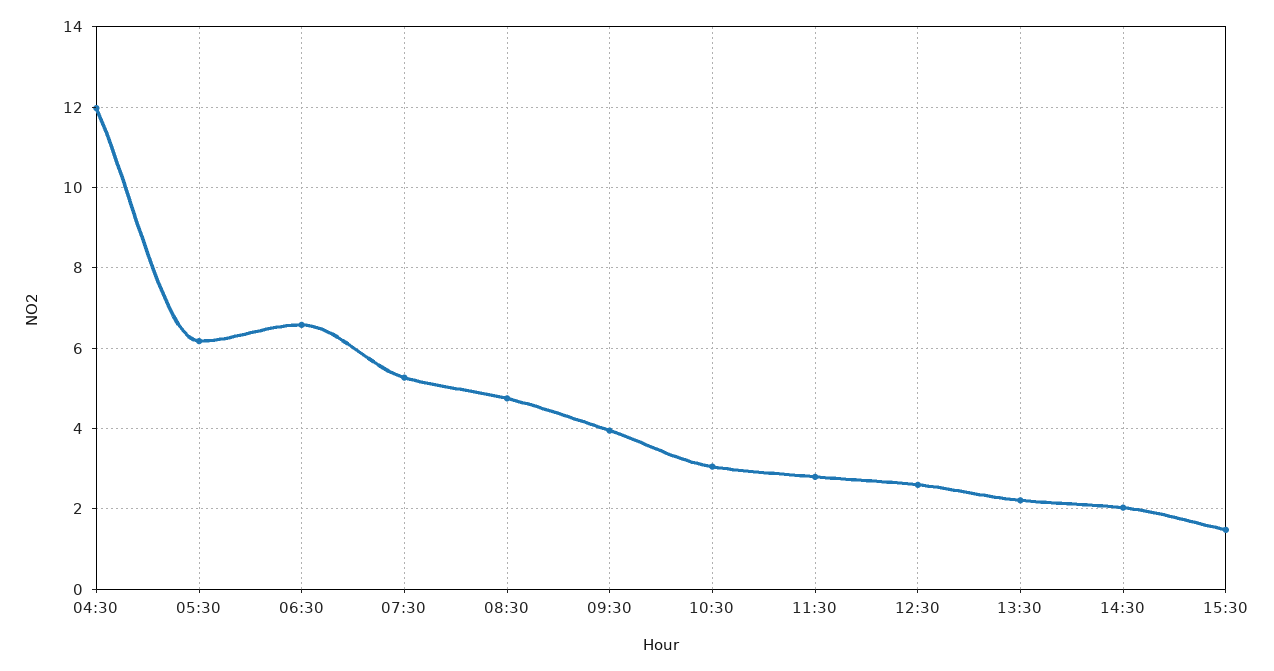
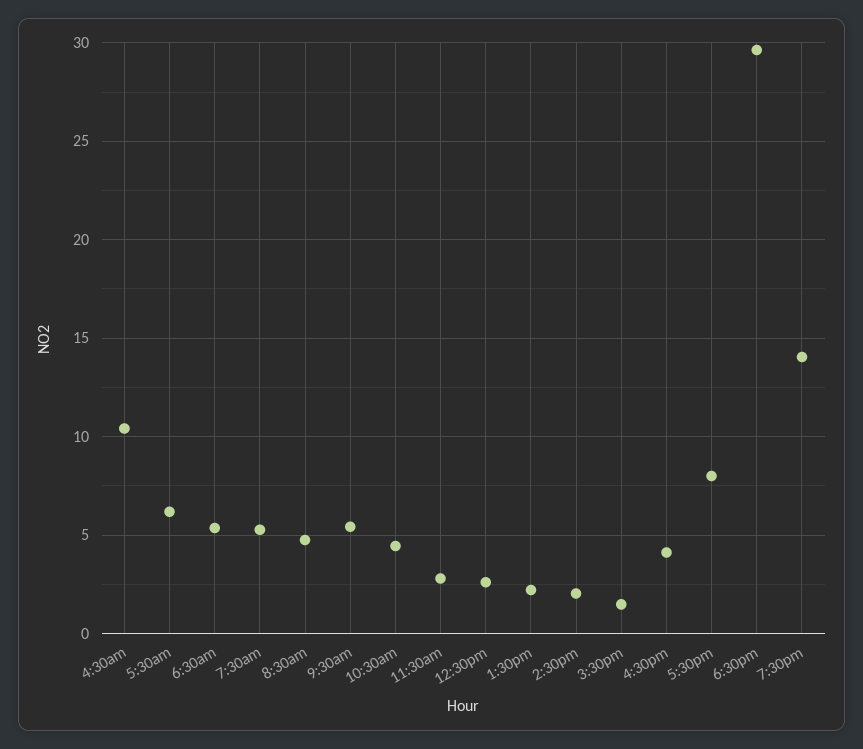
04:30: 12 -> 10.5
06:30: 6.6 -> 5.5
09:30: 4 -> 5.5
10:30: 3 -> 4.5
4:30pm: none -> 4
5:30pm: none -> 8
6:30pm: none -> 29.5
7:30pm: none -> 14

